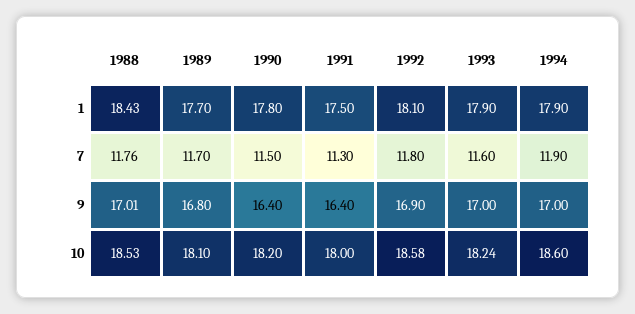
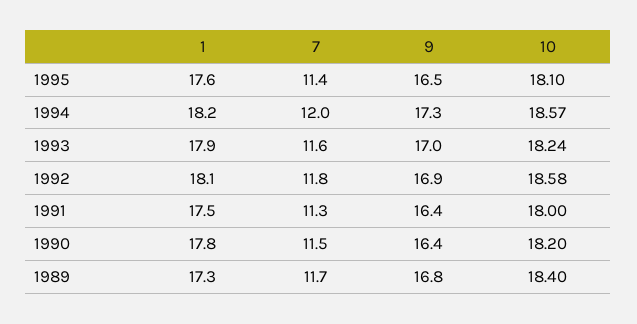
1988, 1: 18.43 -> none
1989, 1: 17.7 -> 17.3
1994, 1: 17.9 -> 18.2
1988, 7: 11.76 -> none
1994, 7: 11.9 -> 12
1988, 9: 17.01 -> none
1994, 9: 17 -> 17.3
1988, 10: 18.53 -> none
1989, 10: 18.1 -> 18.4
1994, 10: 18.6 -> 18.57
1995, 1: none -> 17.6
1995, 7: none -> 11.4
1995, 9: none -> 16.5
1995, 10: none -> 18.1

